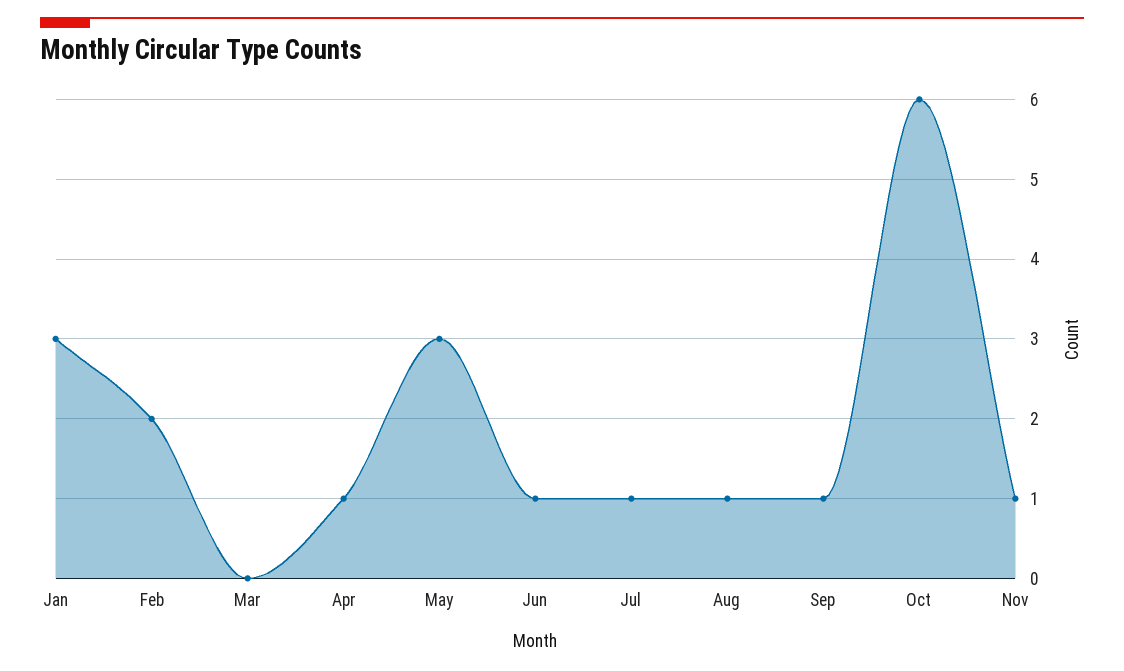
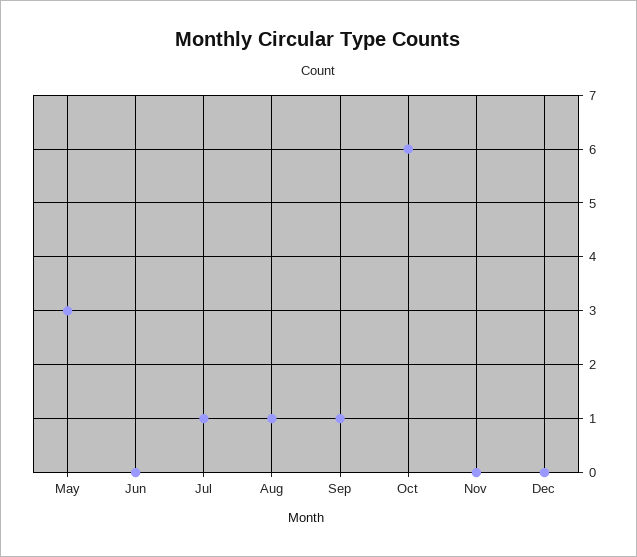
Jan: 3 -> none
Feb: 2 -> none
Mar: 0 -> none
Apr: 1 -> none
Jun: 1 -> 0
Nov: 1 -> 0
Dec: none -> 0

